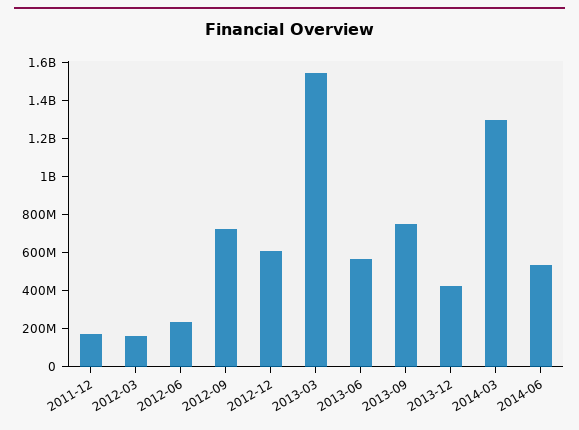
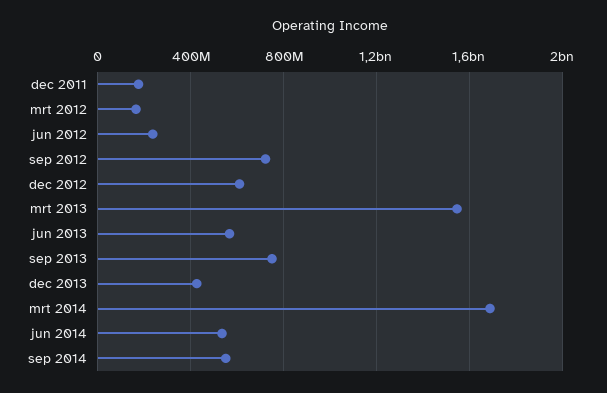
2014-03: 1300000000 -> 1700000000
sep 2014: none -> 550000000

